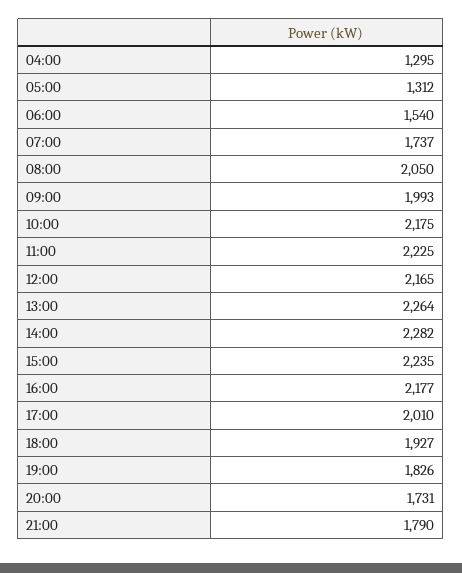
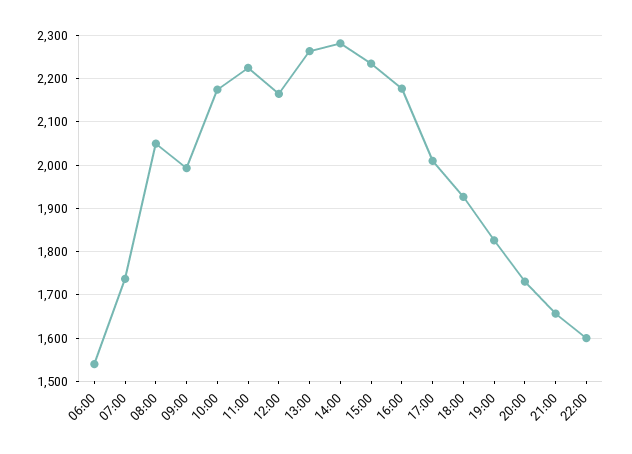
04:00: 1295 -> none
05:00: 1312 -> none
21:00: 1790 -> 1660
22:00: none -> 1600

